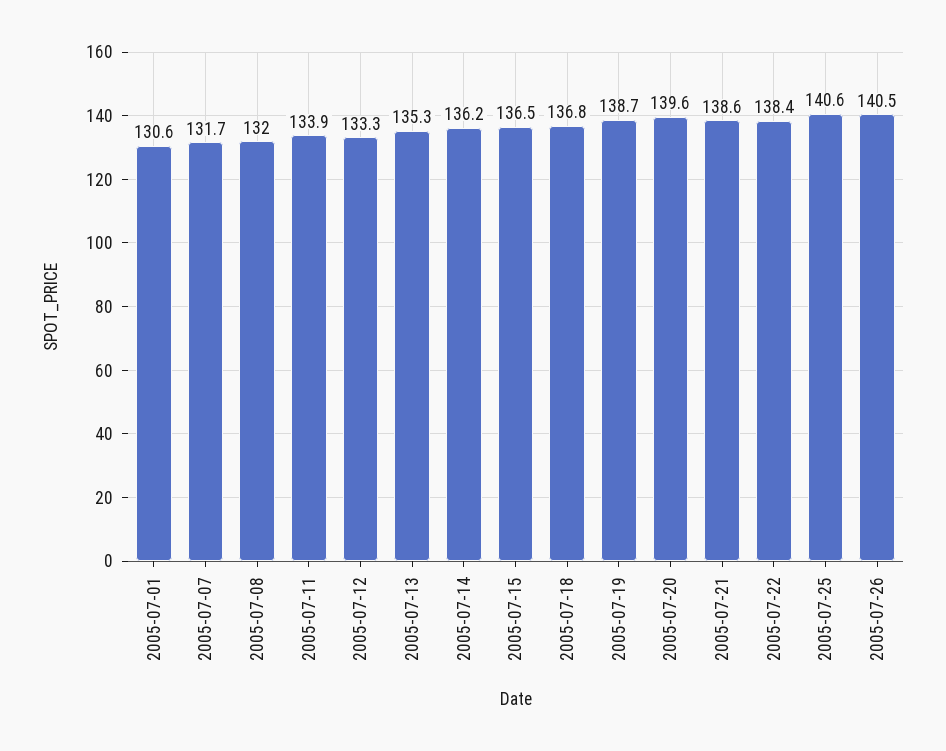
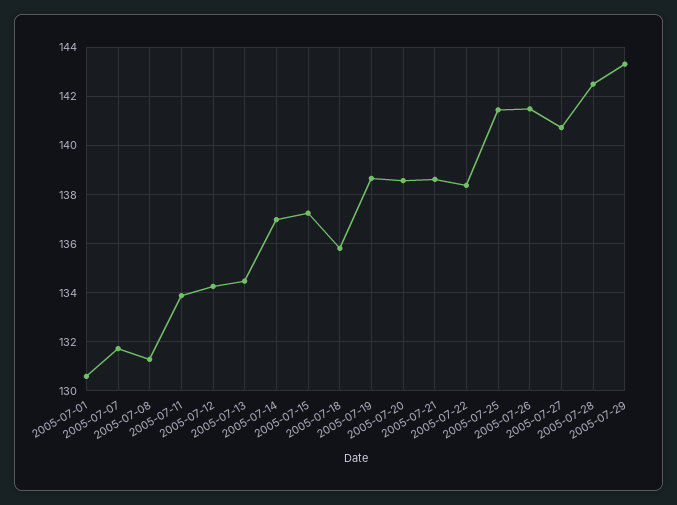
2005-07-08: 132 -> 131.25
2005-07-12: 133.3 -> 134.25
2005-07-13: 135.3 -> 134.5
2005-07-14: 136.2 -> 137
2005-07-15: 136.5 -> 137.25
2005-07-18: 136.8 -> 135.75
2005-07-20: 139.6 -> 138.5
2005-07-25: 140.6 -> 141.5
2005-07-26: 140.5 -> 141.5
2005-07-27: none -> 140.75
2005-07-28: none -> 142.5
2005-07-29: none -> 143.25

